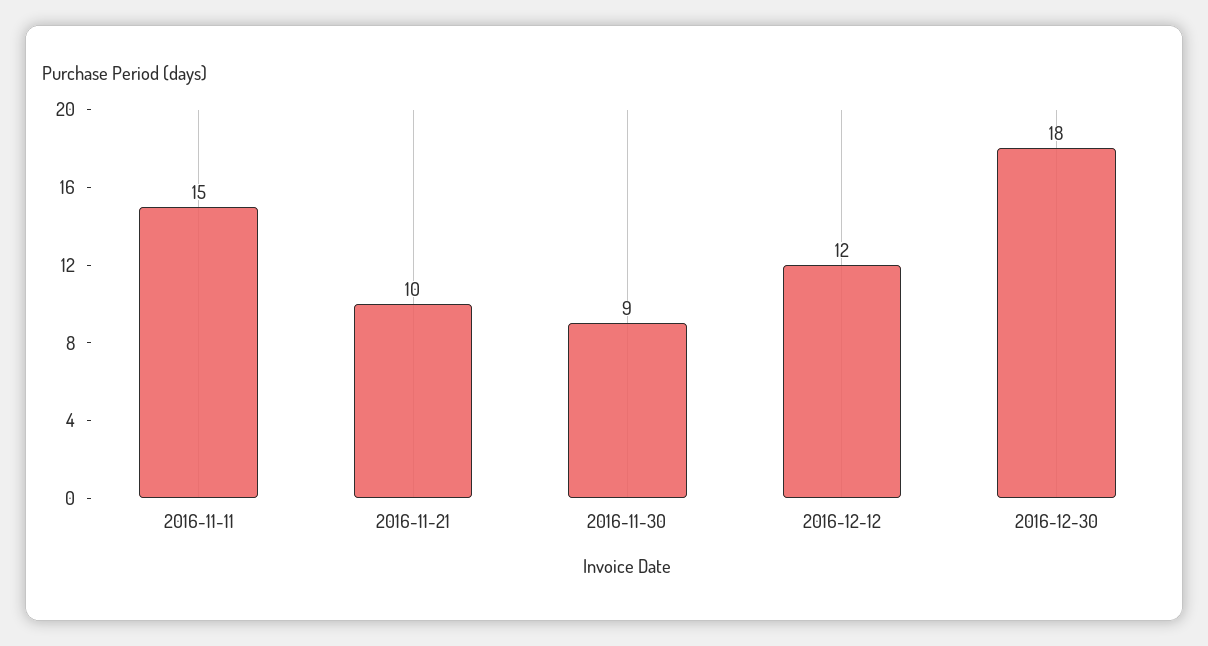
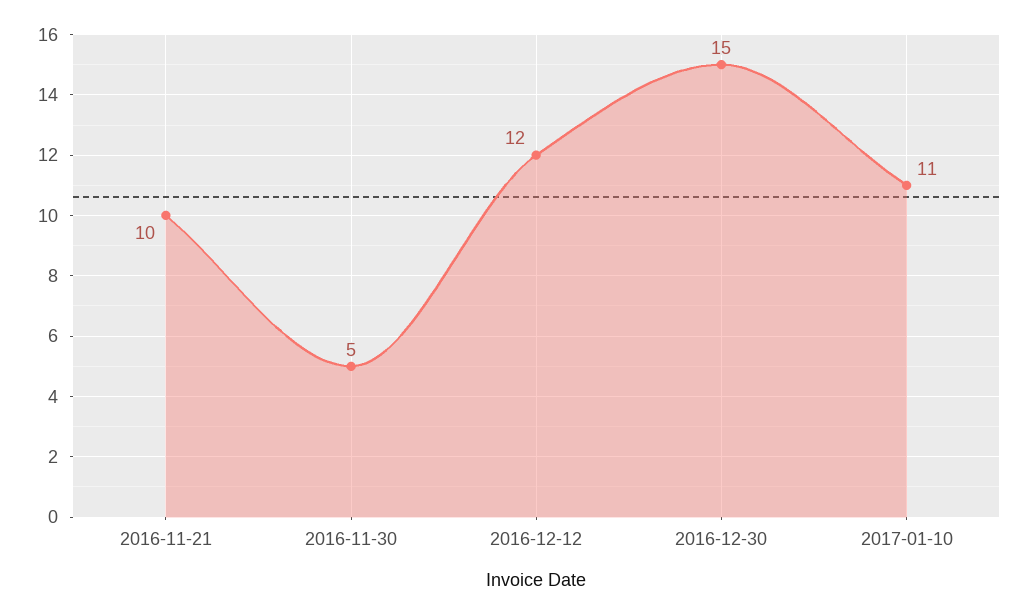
2016-11-11: 15 -> none
2016-11-30: 9 -> 5
2016-12-30: 18 -> 15
2017-01-10: none -> 11

